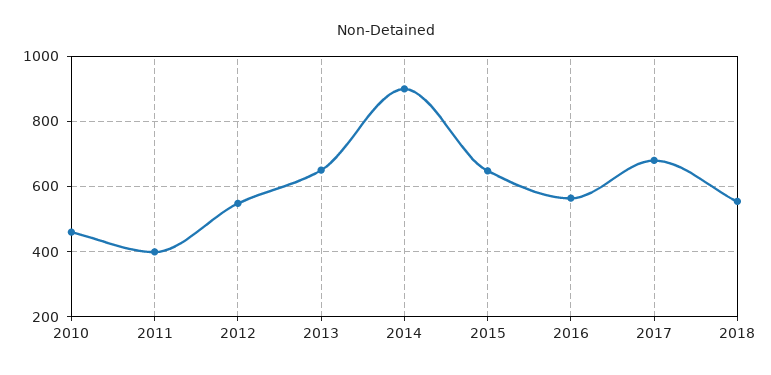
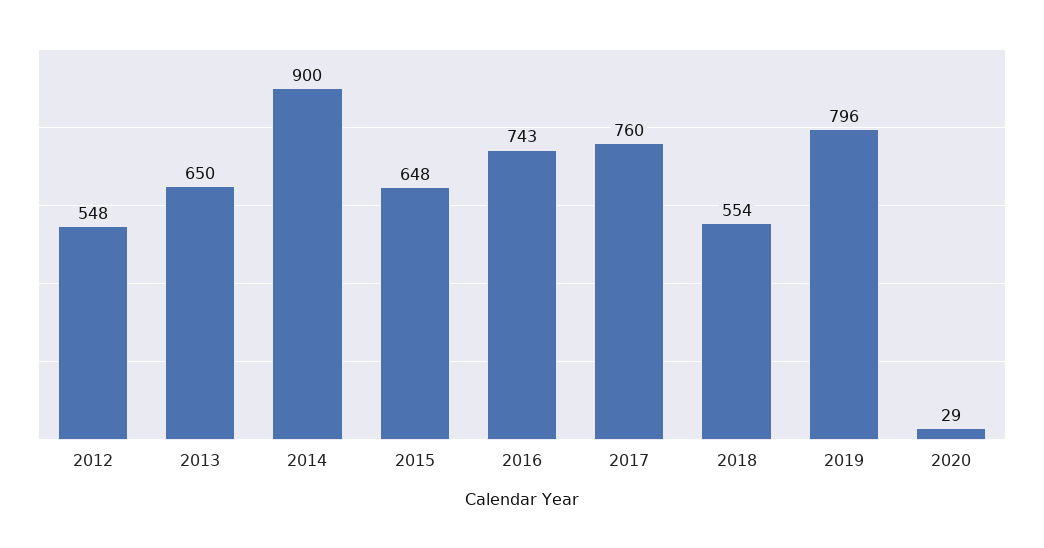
2010: 460 -> none
2011: 400 -> none
2016: 560 -> 743
2017: 680 -> 760
2019: none -> 796
2020: none -> 29

